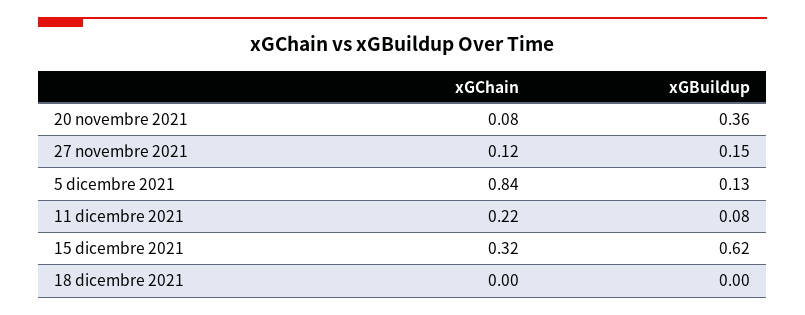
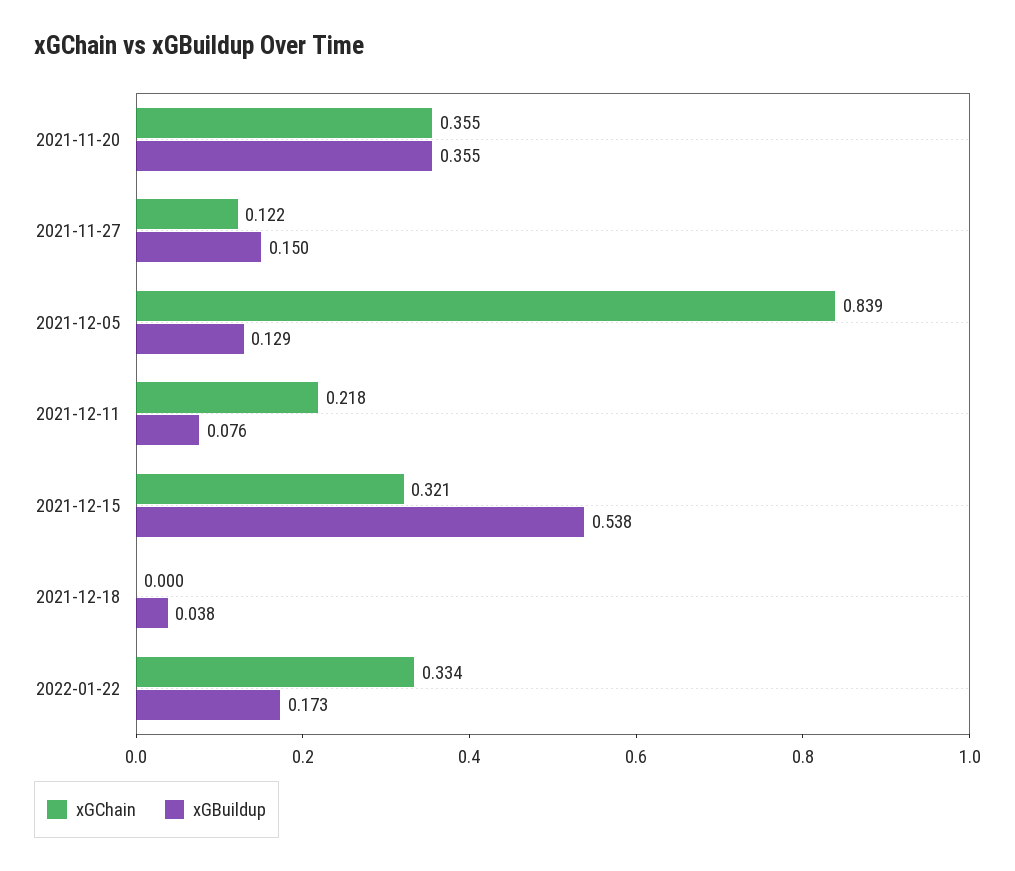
xGChain, 20 novembre 2021: 0.08 -> 0.355
xGBuildup, 15 dicembre 2021: 0.62 -> 0.538
xGBuildup, 18 dicembre 2021: 0 -> 0.038
xGChain, 2022-01-22: none -> 0.334
xGBuildup, 2022-01-22: none -> 0.173

